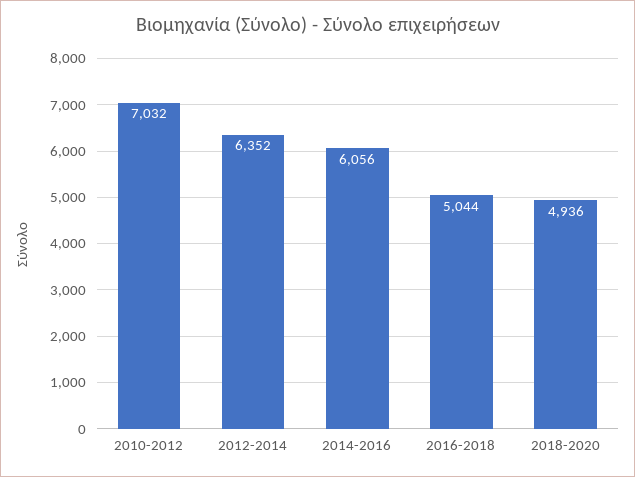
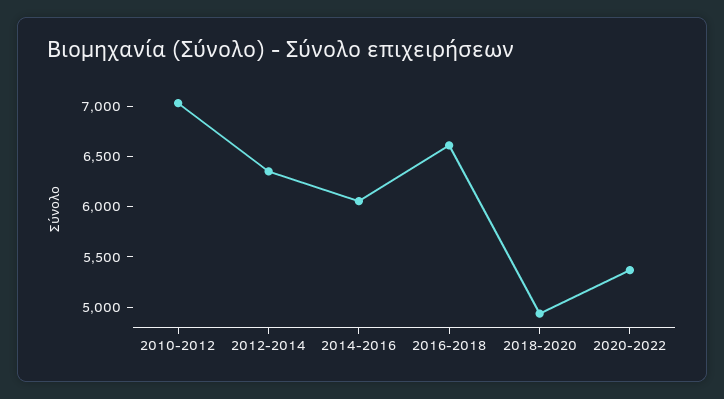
2016-2018: 5044 -> 6600
2020-2022: none -> 5400

